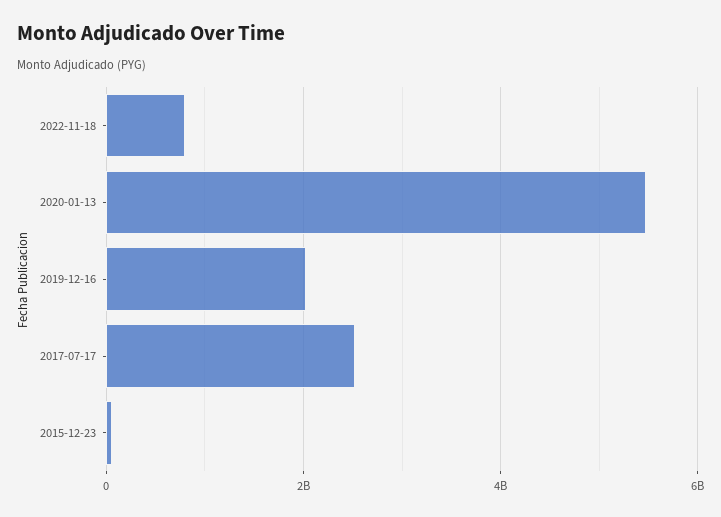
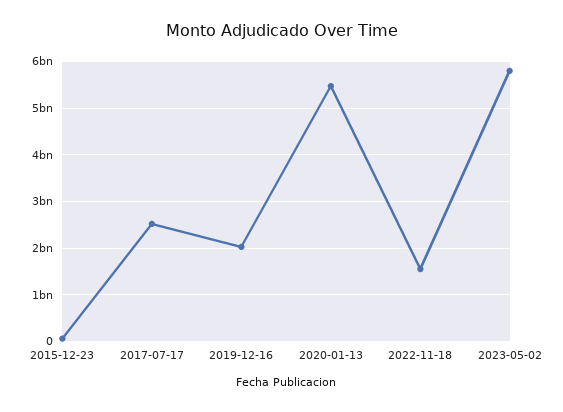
2022-11-18: 800000000 -> 1600000000
2023-05-02: none -> 5800000000

